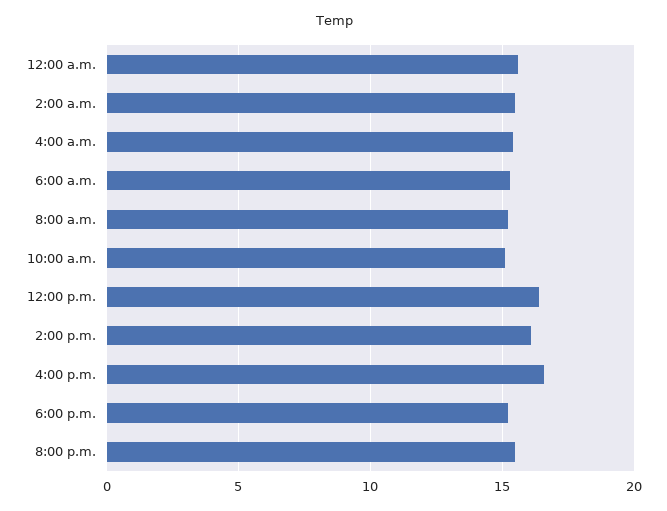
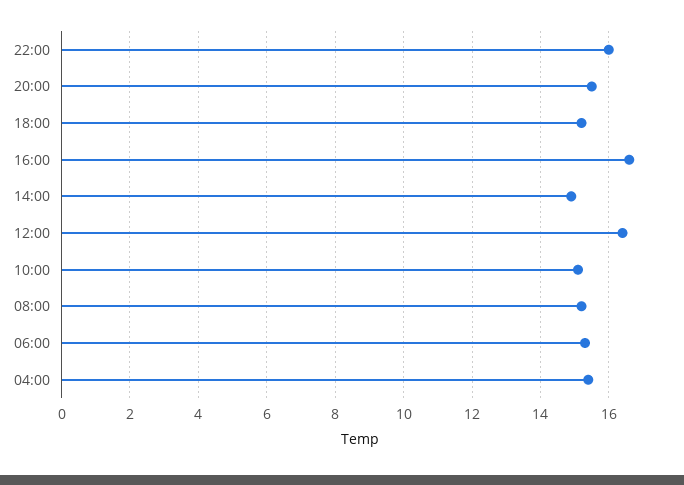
12:00 a.m.: 15.5 -> none
2:00 a.m.: 15.5 -> none
2:00 p.m.: 16 -> 15
22:00: none -> 16

